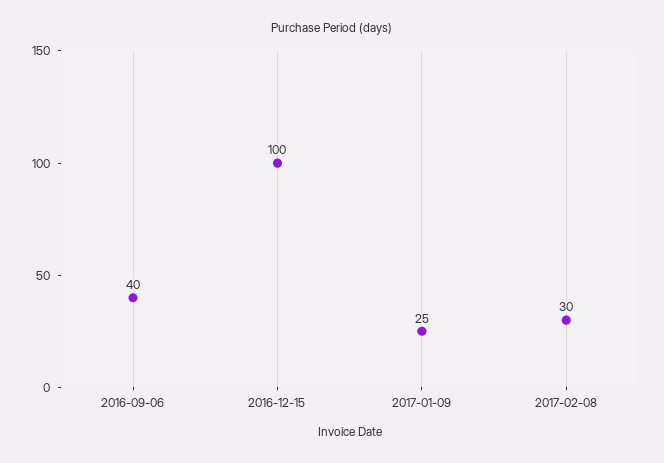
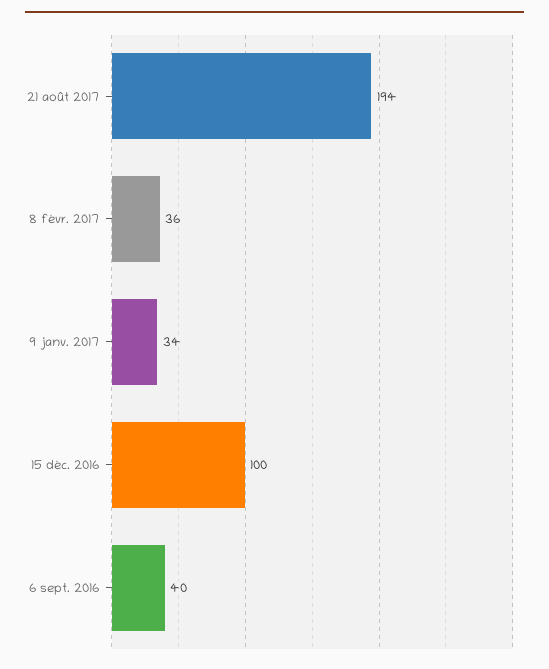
2017-01-09: 25 -> 34
2017-02-08: 30 -> 36
21 août 2017: none -> 194

